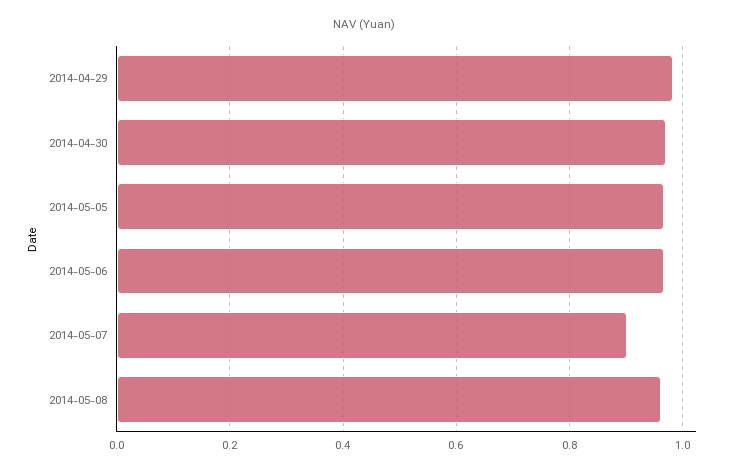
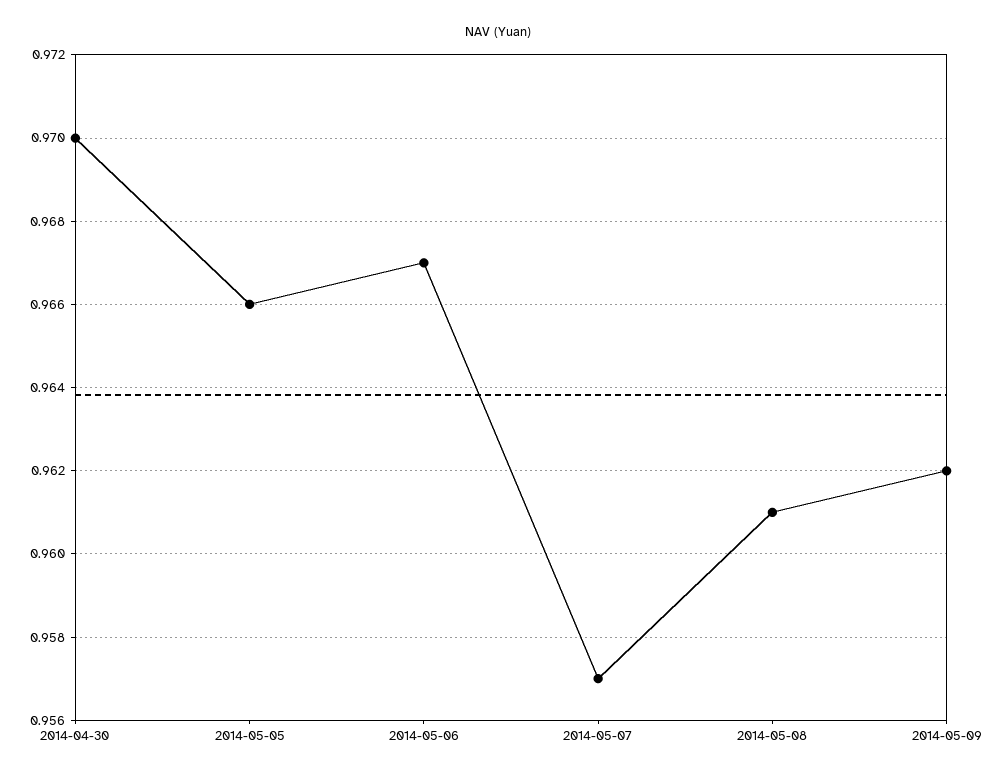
2014-04-29: 0.98 -> none
2014-05-07: 0.9 -> 0.957
2014-05-09: none -> 0.962

